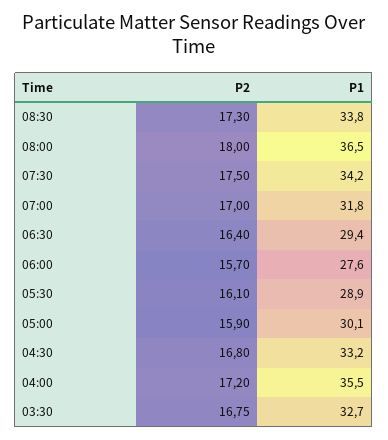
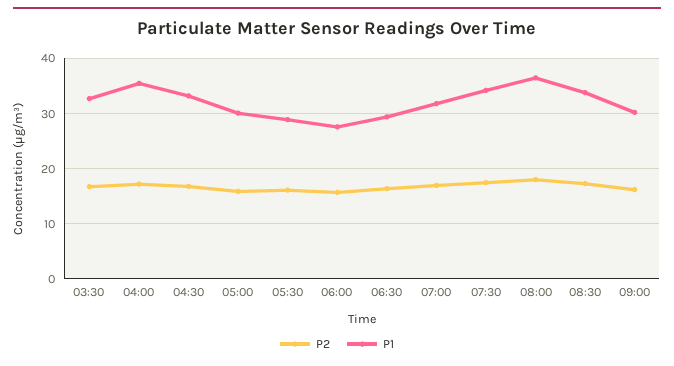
P2, 09:00: none -> 16
P1, 09:00: none -> 30

